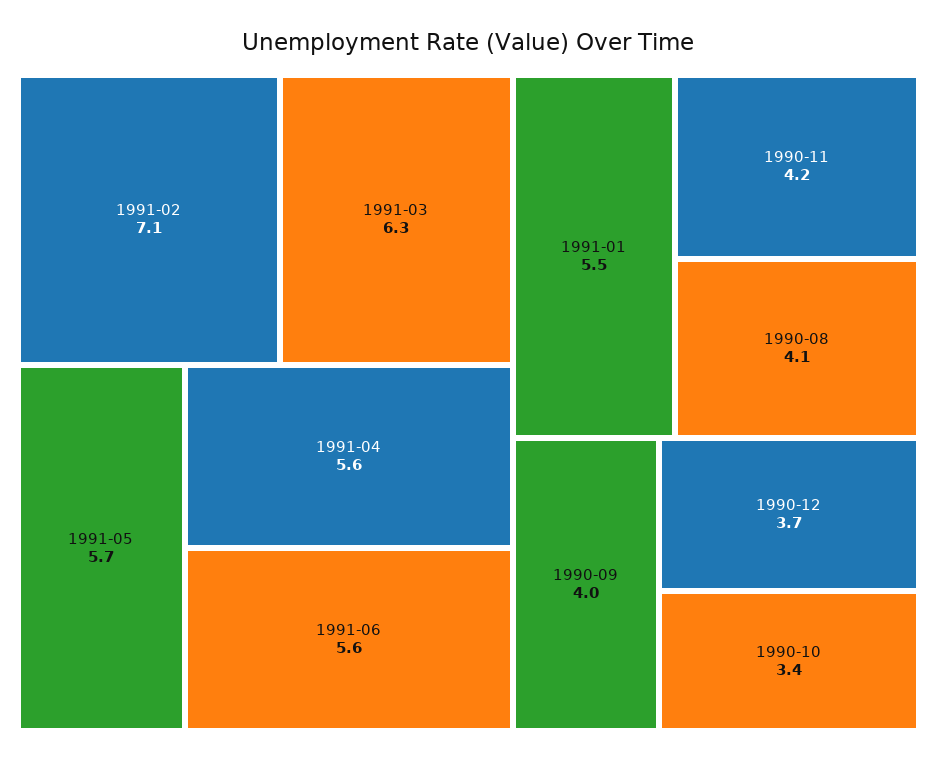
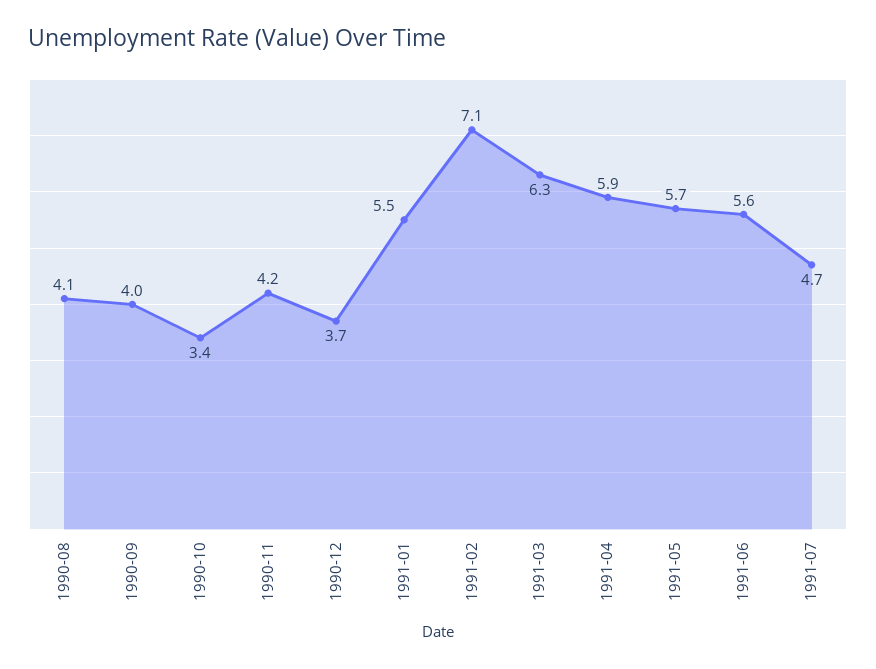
1991-04: 5.6 -> 5.9
1991-07: none -> 4.7

